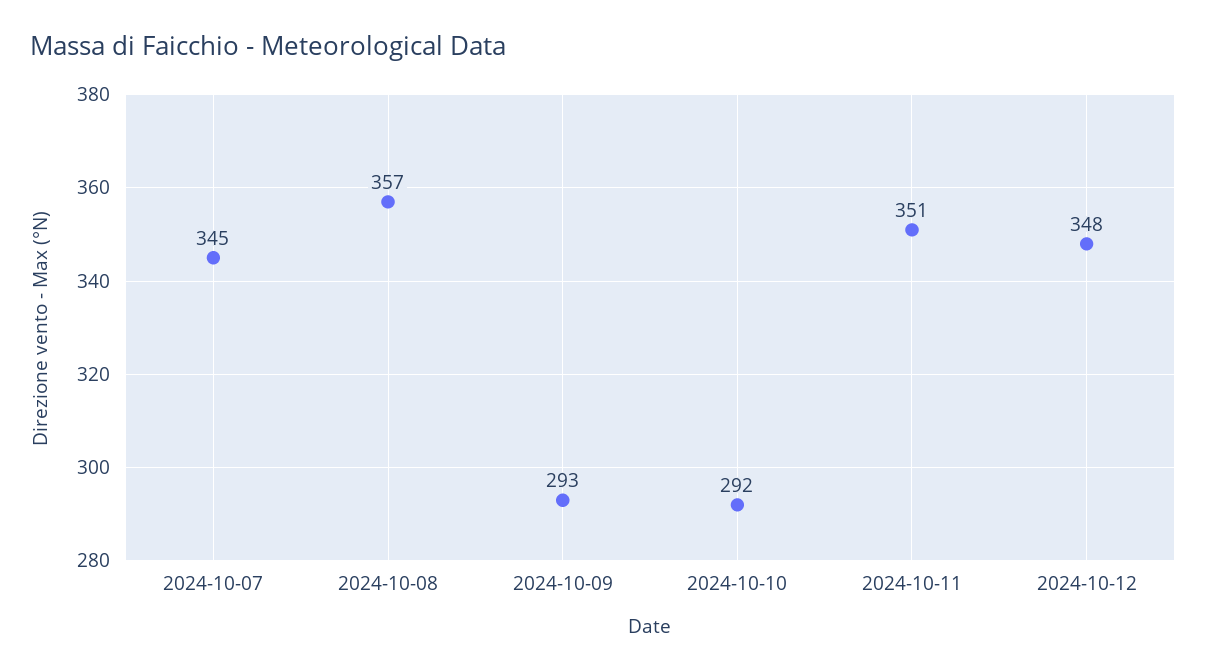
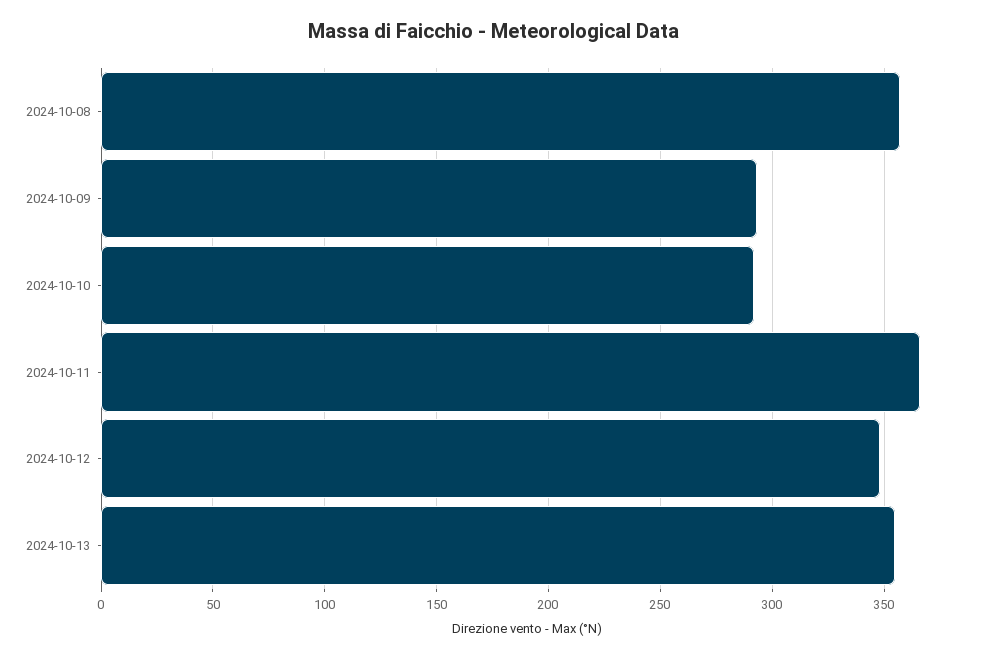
2024-10-07: 345 -> none
2024-10-11: 351 -> 365
2024-10-13: none -> 355

